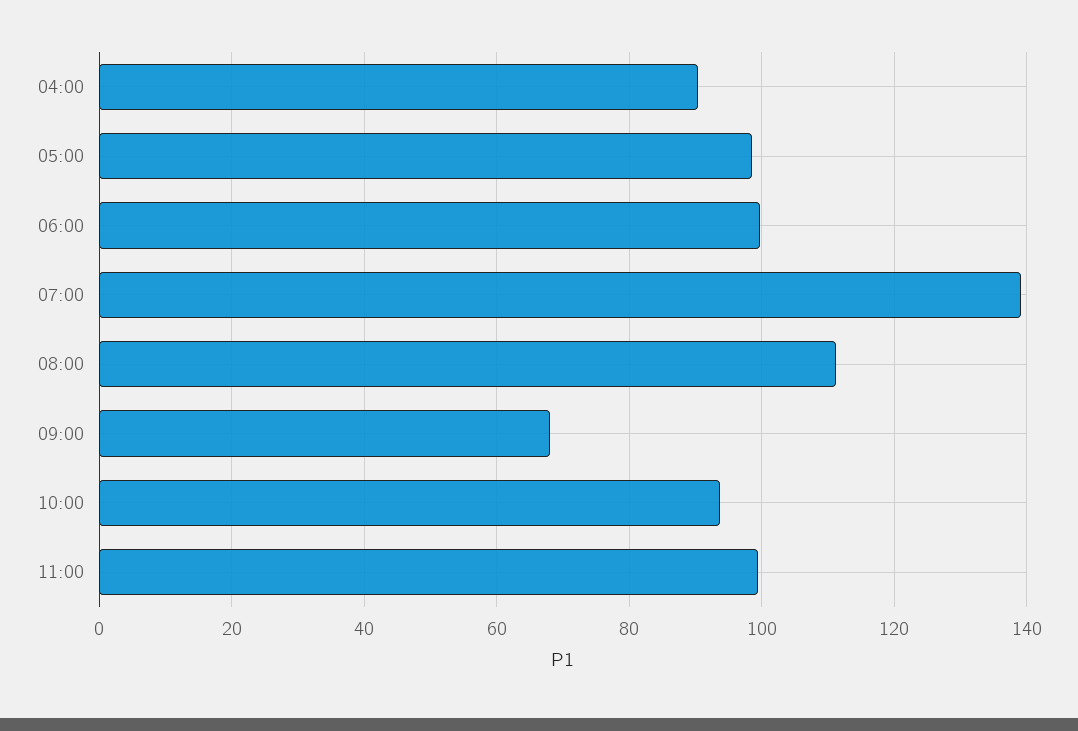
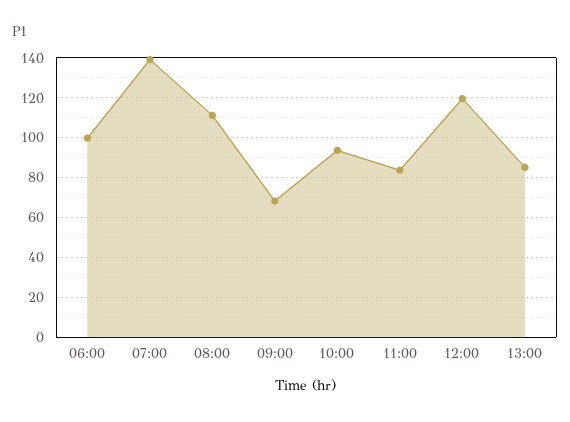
04:00: 90 -> none
05:00: 98 -> none
11:00: 100 -> 85
12:00: none -> 120
13:00: none -> 85

